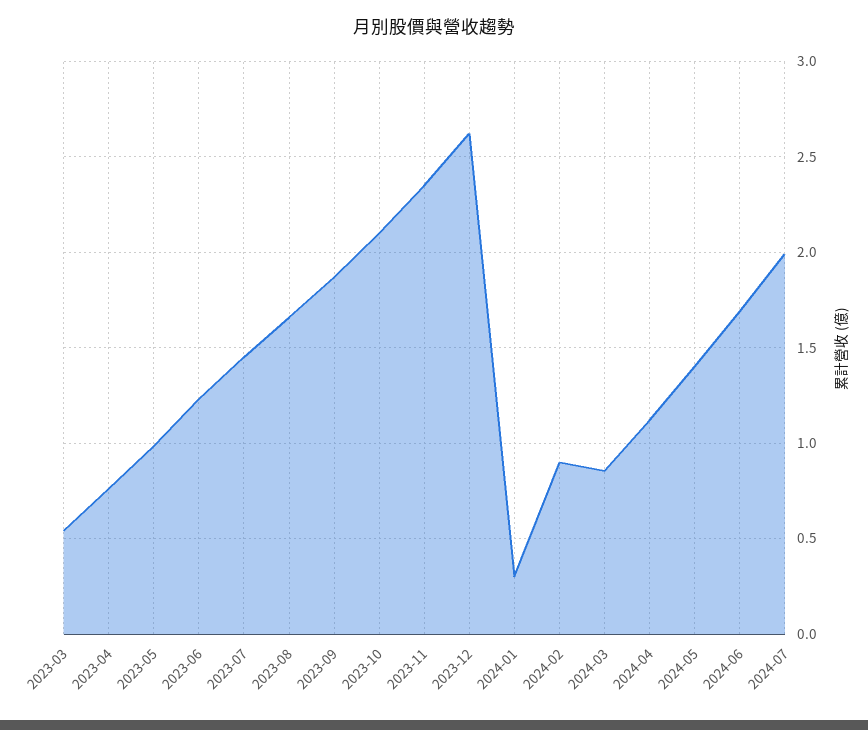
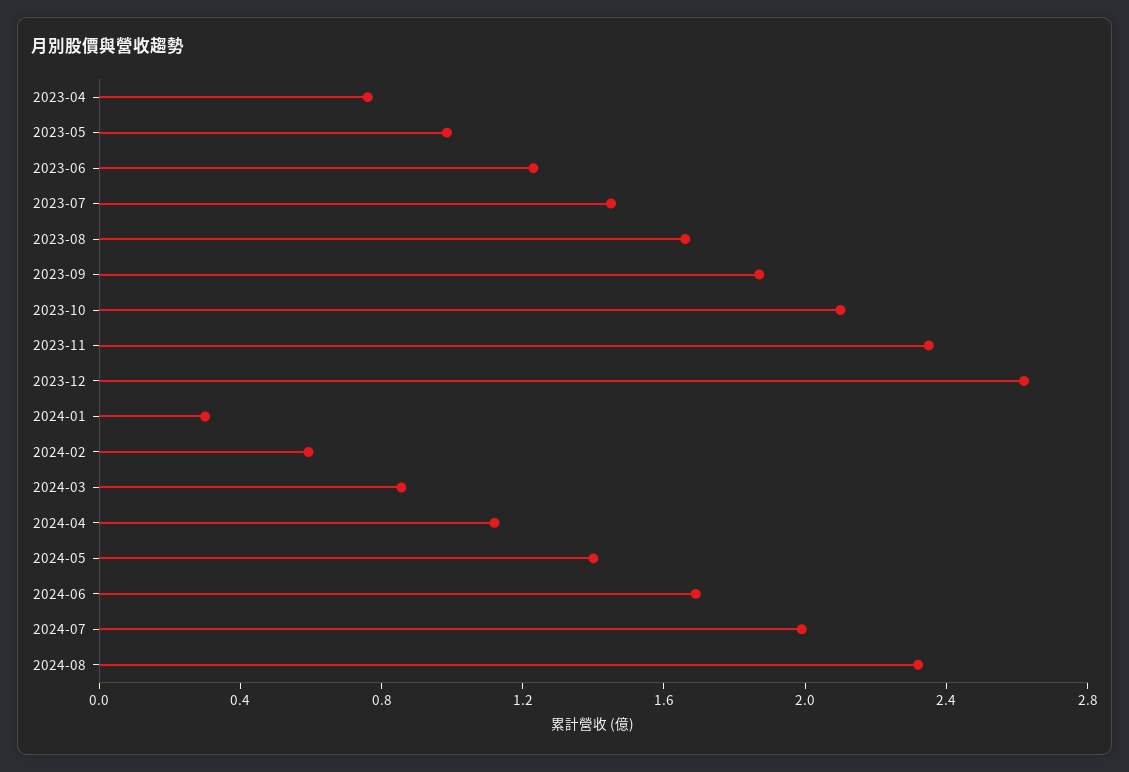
2023-03: 0.55 -> none
2024-02: 0.9 -> 0.6
2024-08: none -> 2.3

